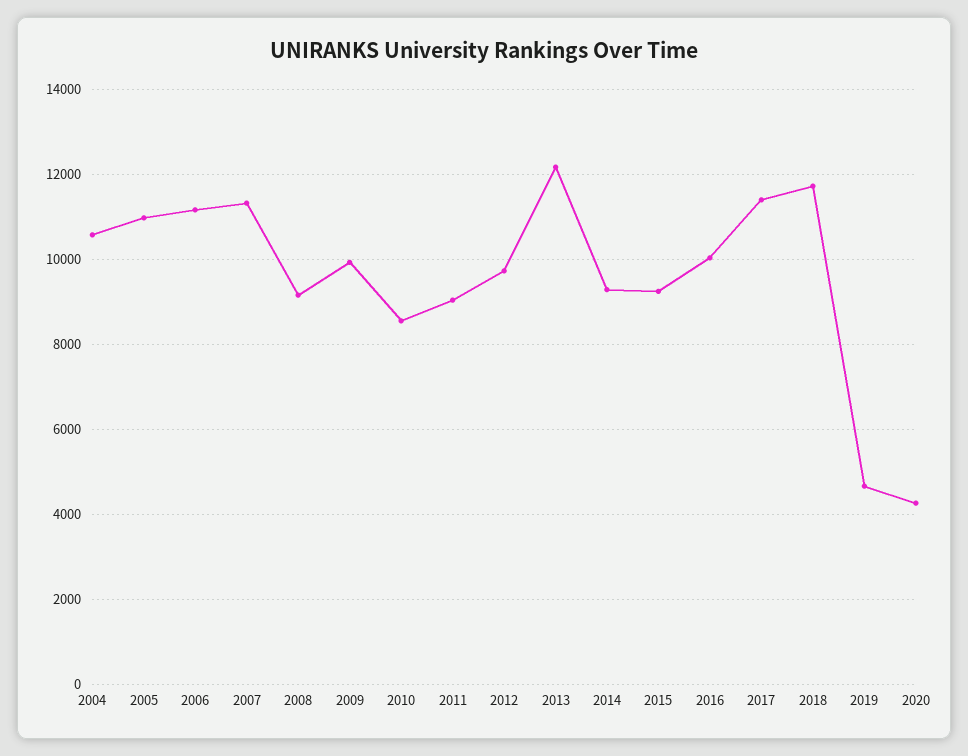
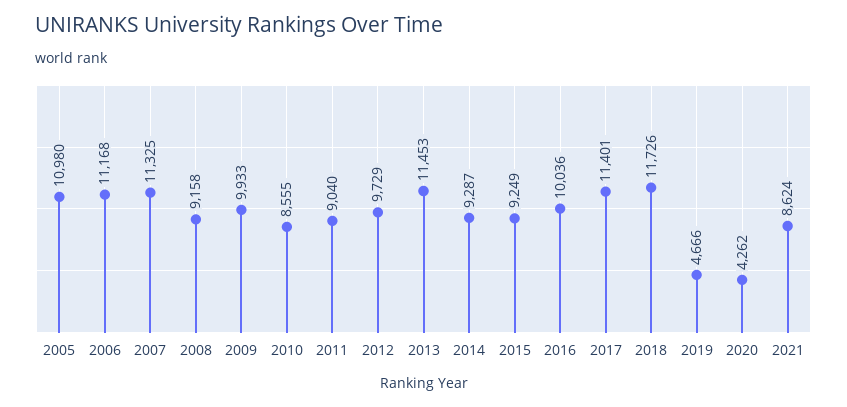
2004: 10600 -> none
2013: 12200 -> 11453
2021: none -> 8624

